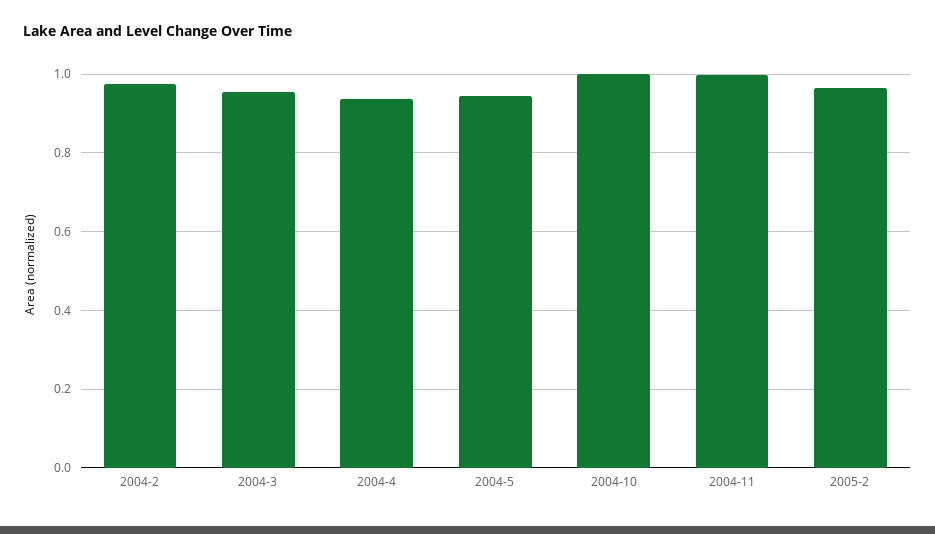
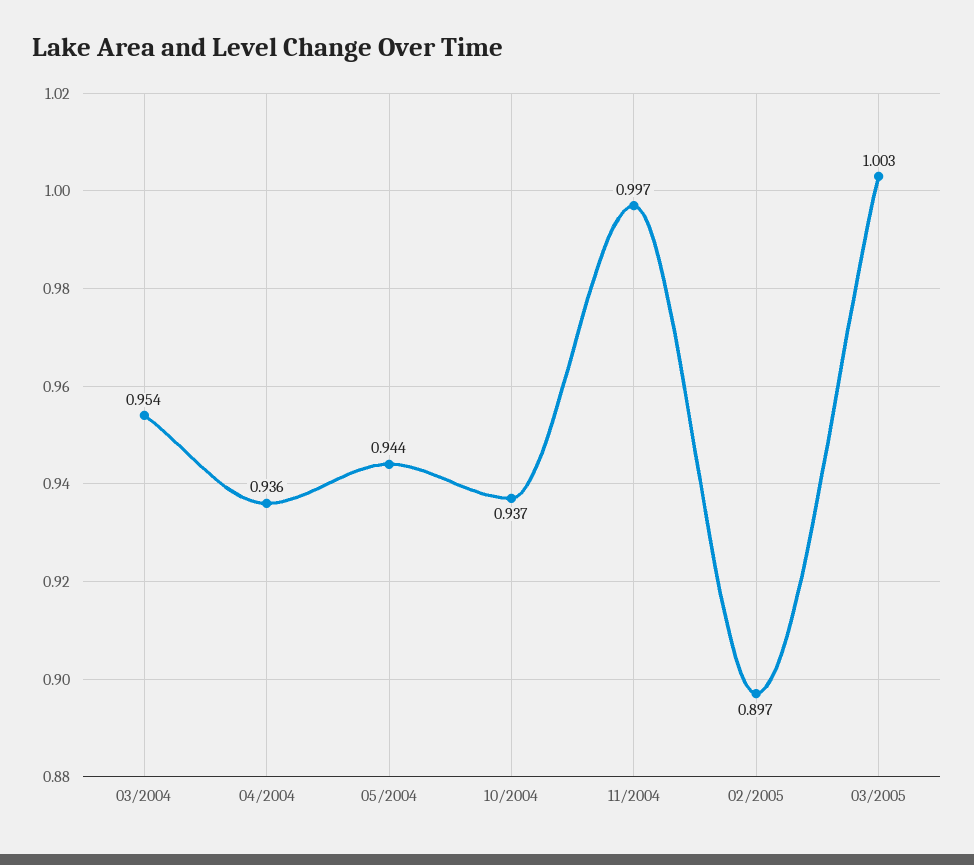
2004-2: 0.98 -> none
2004-10: 1 -> 0.937
2005-2: 0.96 -> 0.897
03/2005: none -> 1.003

